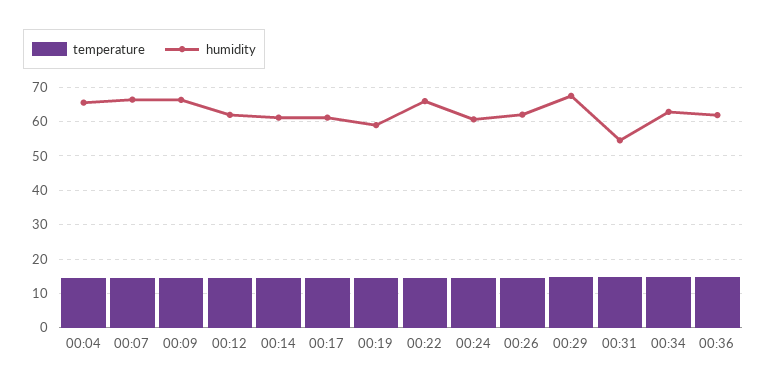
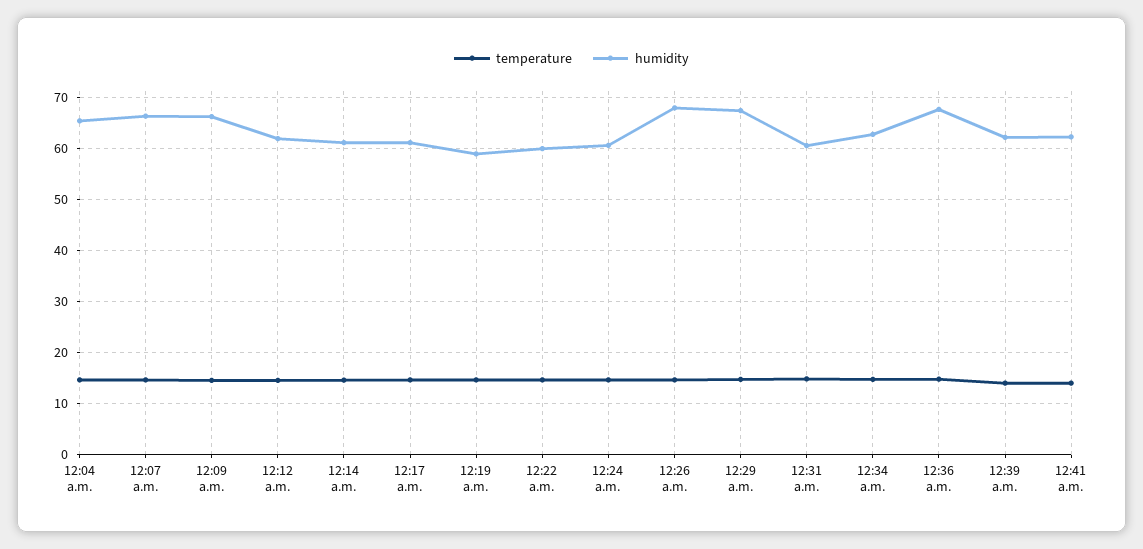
humidity, 00:22: 66 -> 60
humidity, 00:26: 62 -> 68
humidity, 00:31: 54 -> 60
humidity, 00:36: 62 -> 68
temperature, 12:39 a.m.: none -> 14
humidity, 12:39 a.m.: none -> 62
temperature, 12:41 a.m.: none -> 14
humidity, 12:41 a.m.: none -> 62

